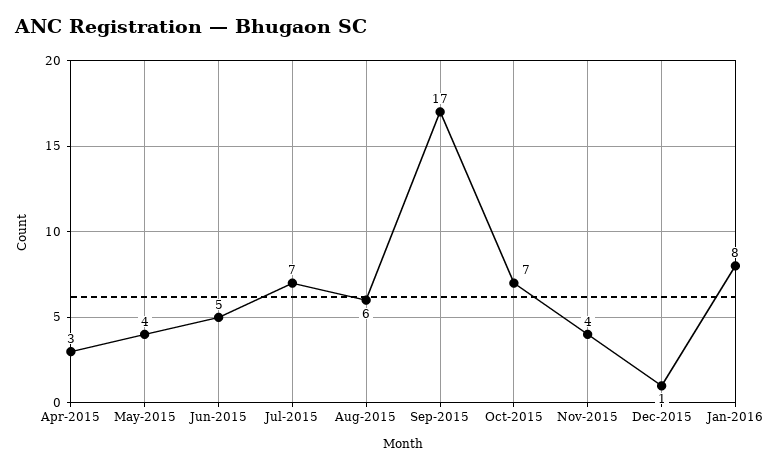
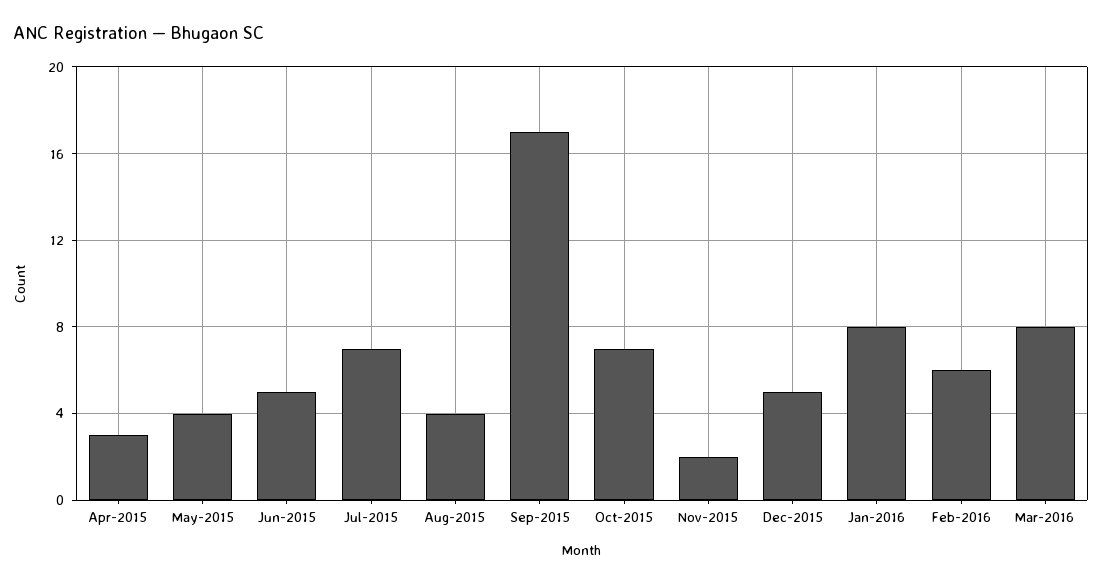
Aug-2015: 6 -> 4
Nov-2015: 4 -> 2
Dec-2015: 1 -> 5
Feb-2016: none -> 6
Mar-2016: none -> 8

